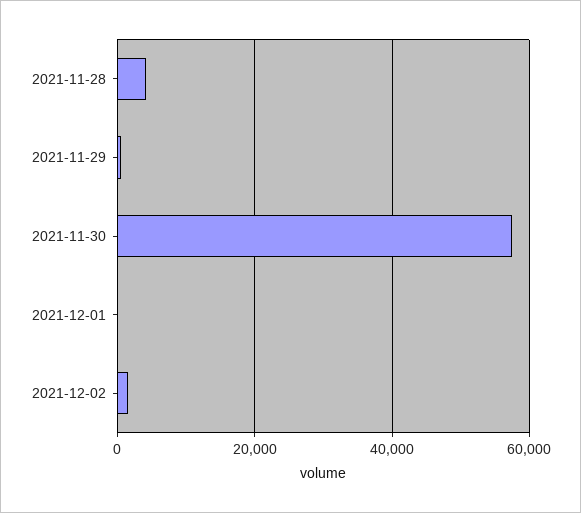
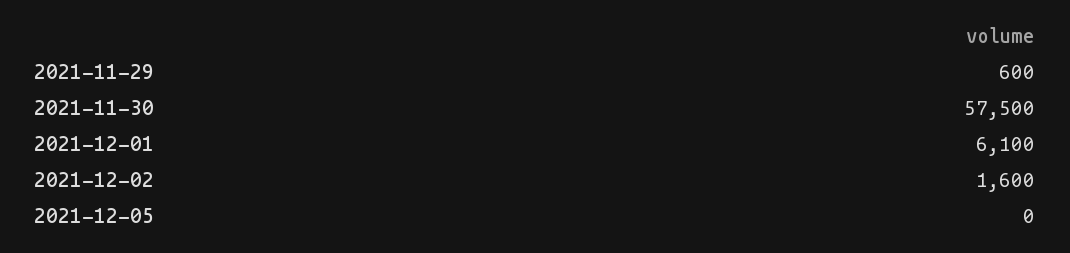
2021-11-28: 4000 -> none
2021-12-01: 0 -> 6100
2021-12-05: none -> 0

